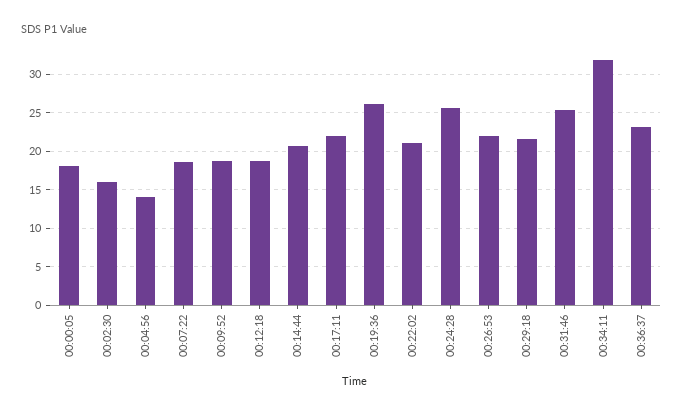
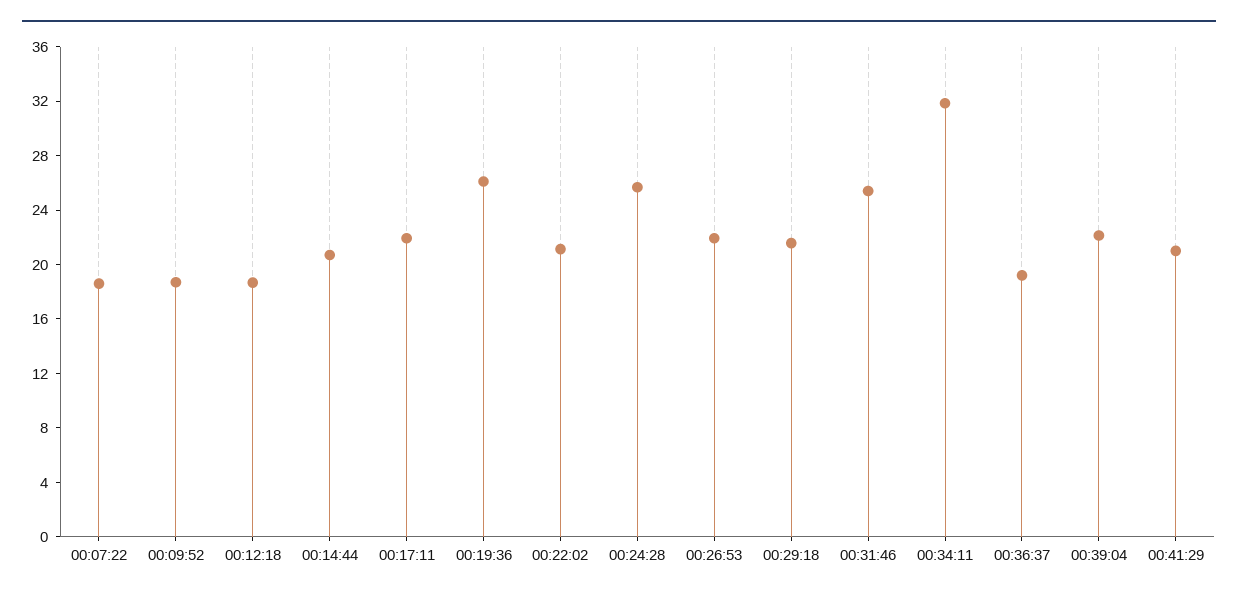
00:00:05: 18 -> none
00:02:30: 16 -> none
00:04:56: 14 -> none
00:36:37: 23 -> 19
00:39:04: none -> 22
00:41:29: none -> 21

